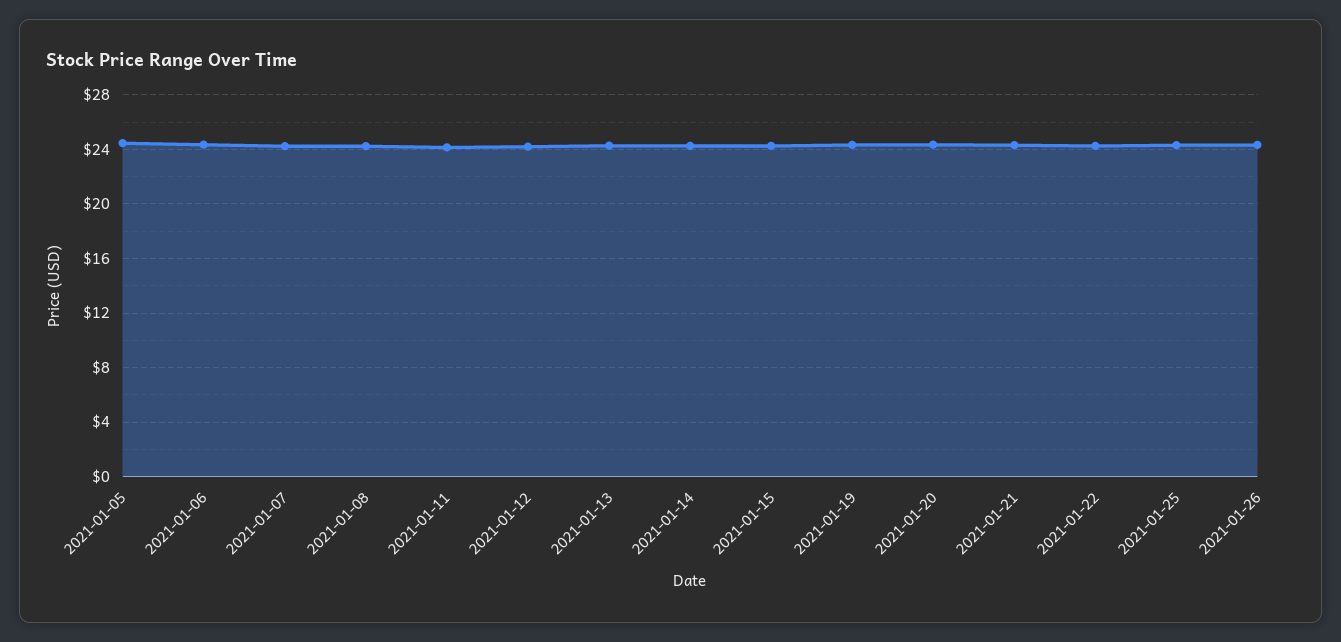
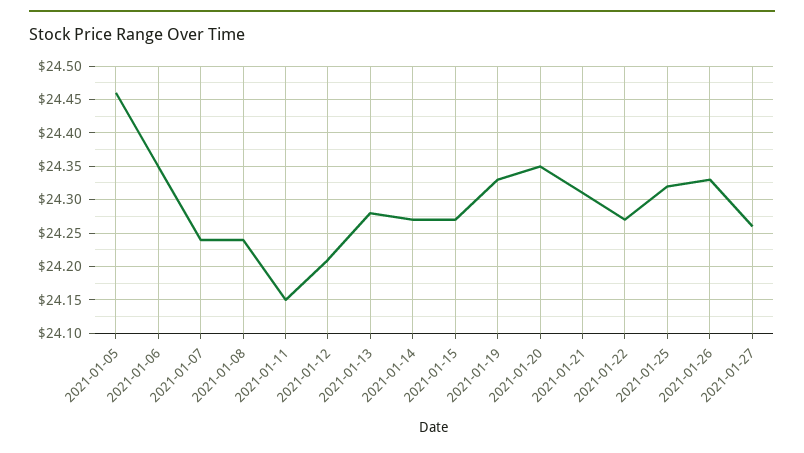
2021-01-27: none -> 24.26

